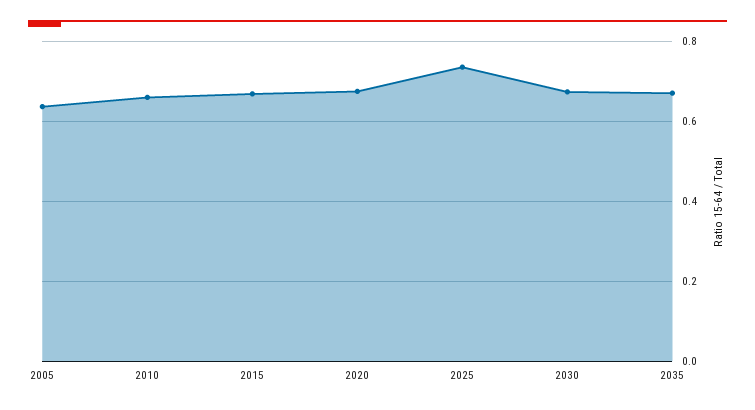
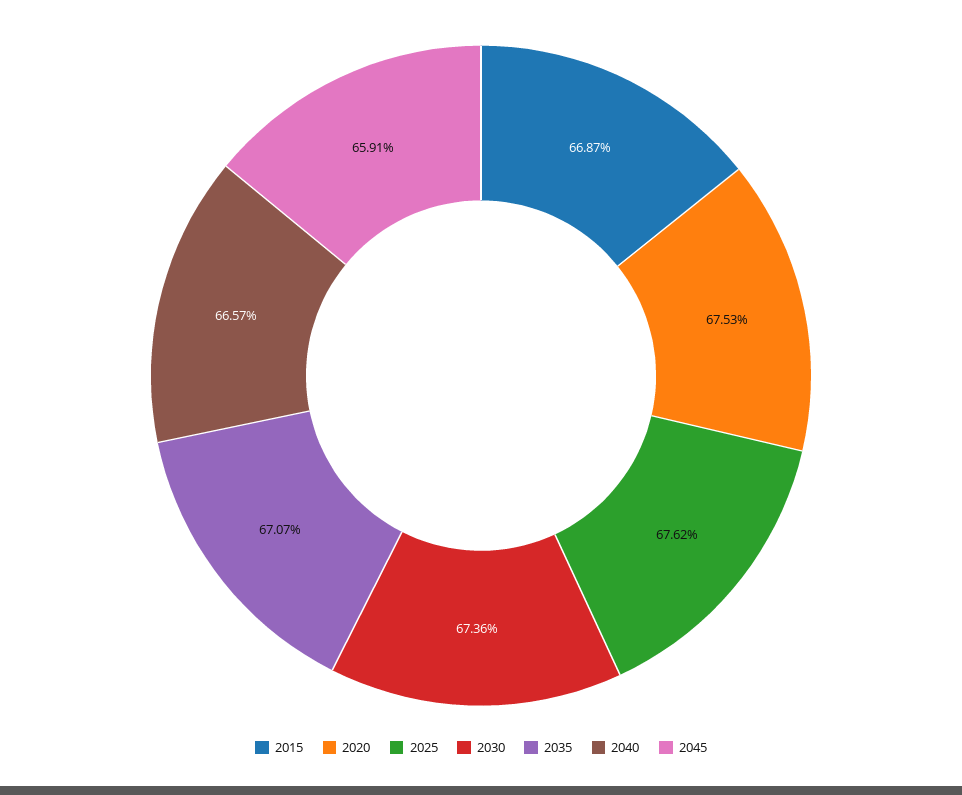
2005: 0.64 -> none
2010: 0.66 -> none
2025: 0.74 -> 0.6762
2040: none -> 0.6657
2045: none -> 0.6591

